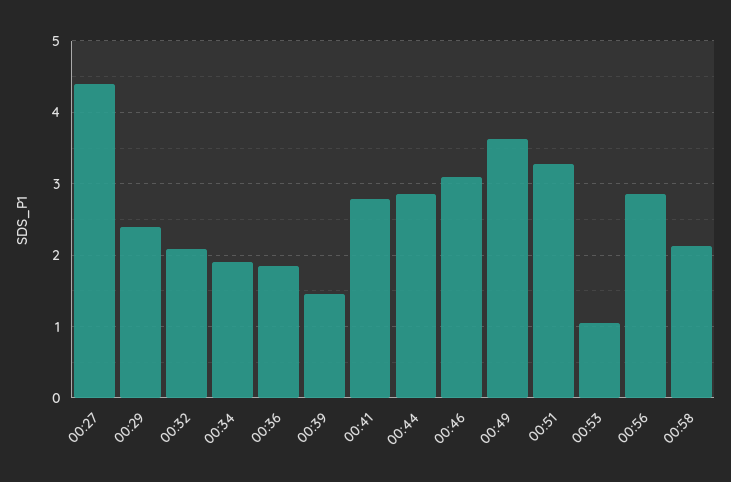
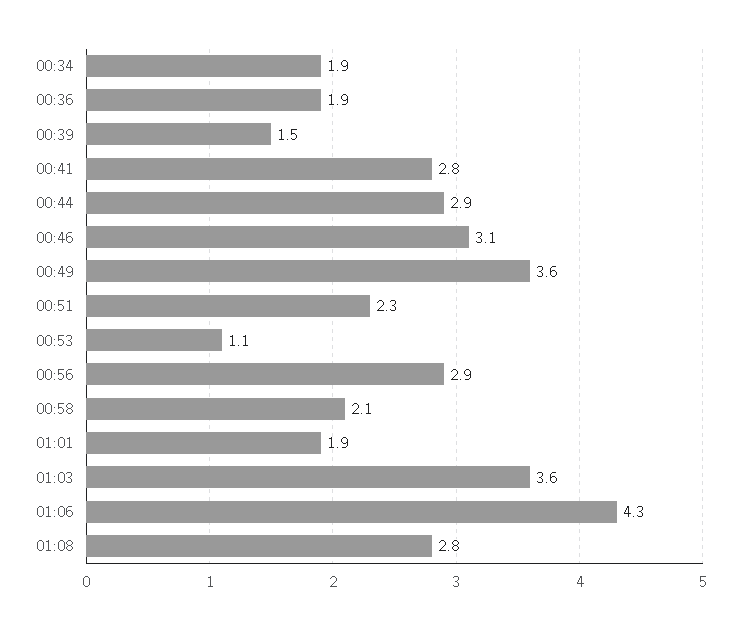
00:27: 4.4 -> none
00:29: 2.4 -> none
00:32: 2.1 -> none
00:51: 3.3 -> 2.3
01:01: none -> 1.9
01:03: none -> 3.6
01:06: none -> 4.3
01:08: none -> 2.8

